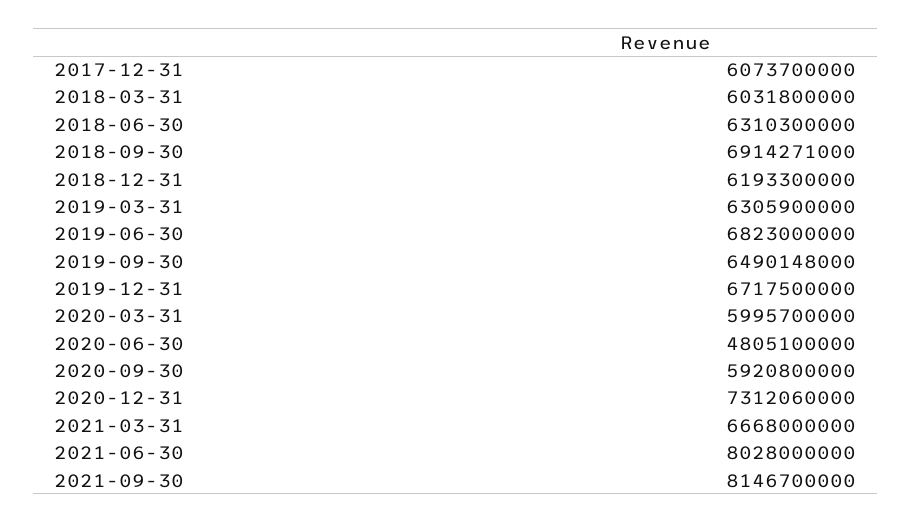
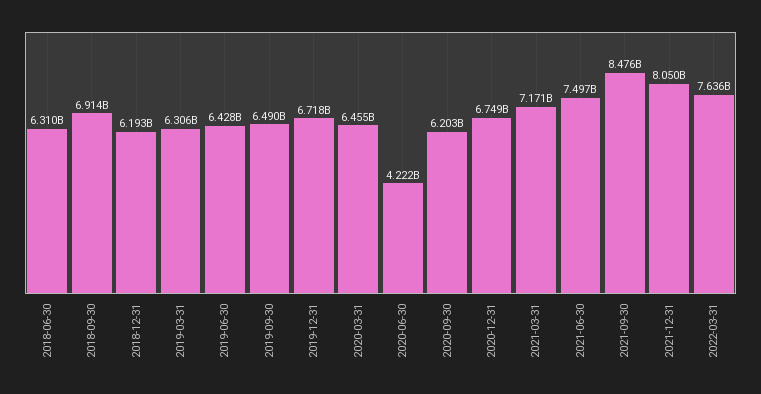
2017-12-31: 6073700000 -> none
2018-03-31: 6031800000 -> none
2019-06-30: 6823000000 -> 6428000000
2020-03-31: 5995700000 -> 6455000000
2020-06-30: 4805100000 -> 4222000000
2020-09-30: 5920800000 -> 6203000000
2020-12-31: 7312060000 -> 6749000000
2021-03-31: 6668000000 -> 7171000000
2021-06-30: 8028000000 -> 7497000000
2021-09-30: 8146700000 -> 8476000000
2021-12-31: none -> 8050000000
2022-03-31: none -> 7636000000

